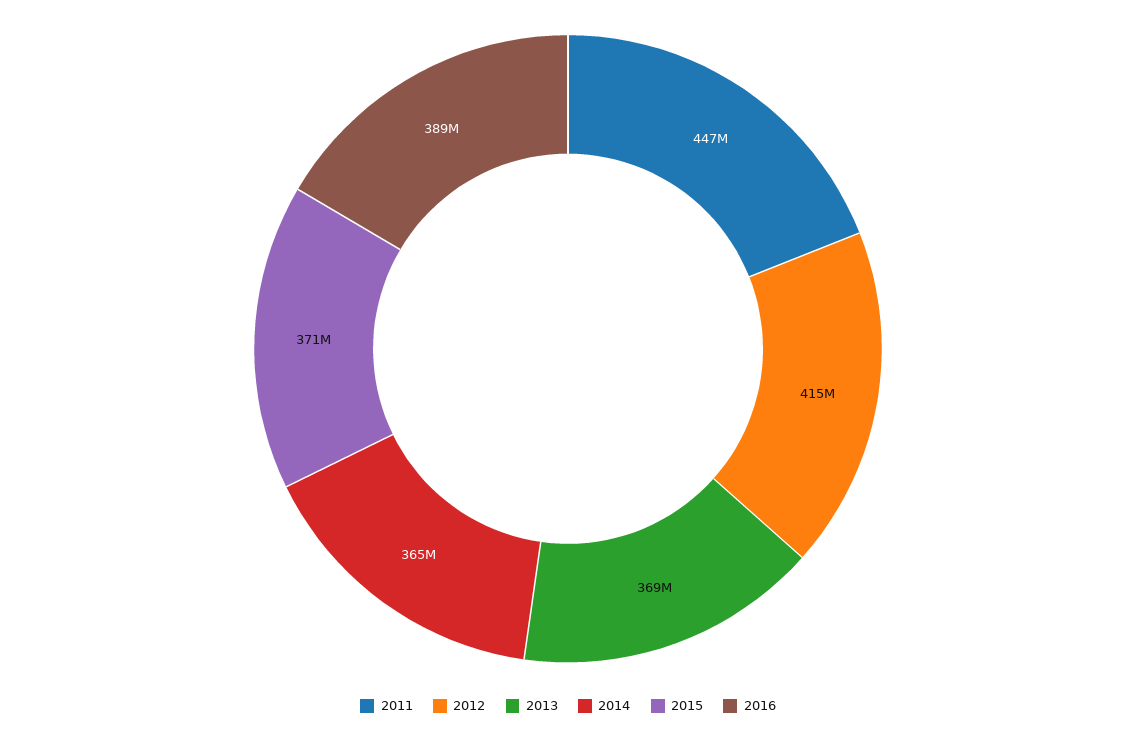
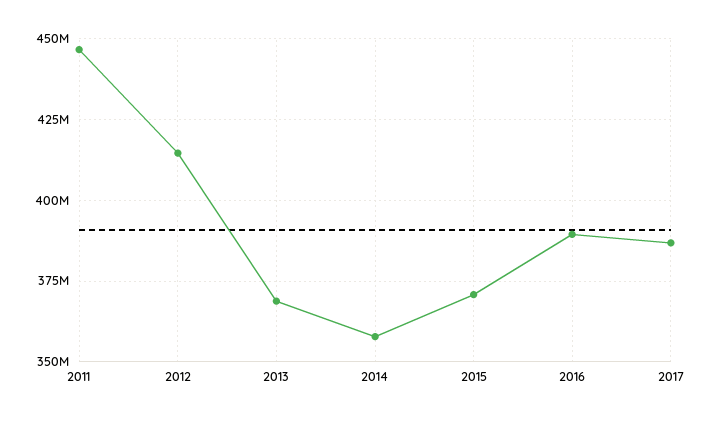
2014: 365000000 -> 357500000
2017: none -> 387500000

